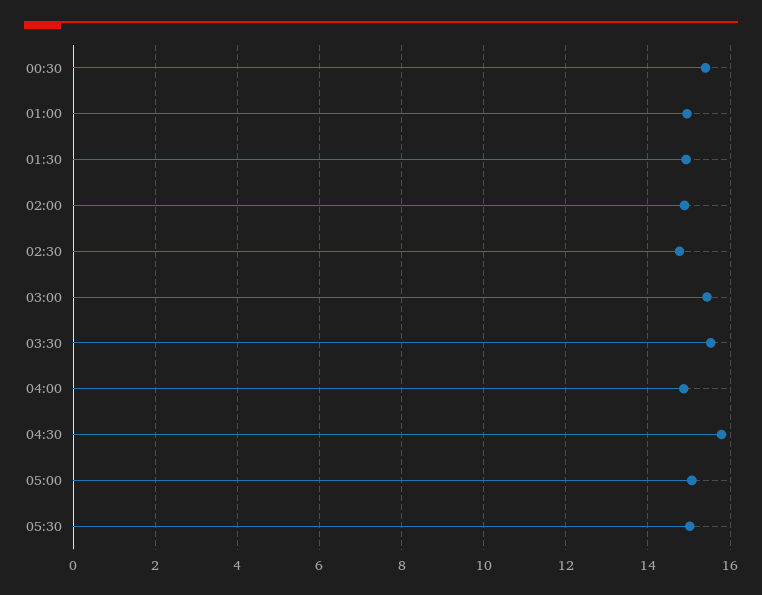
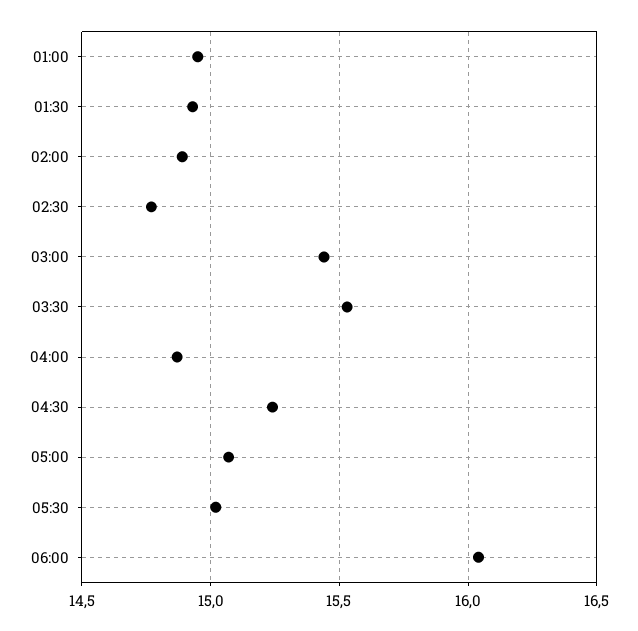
00:30: 15.4 -> none
04:30: 15.8 -> 15.25
06:00: none -> 16.05

